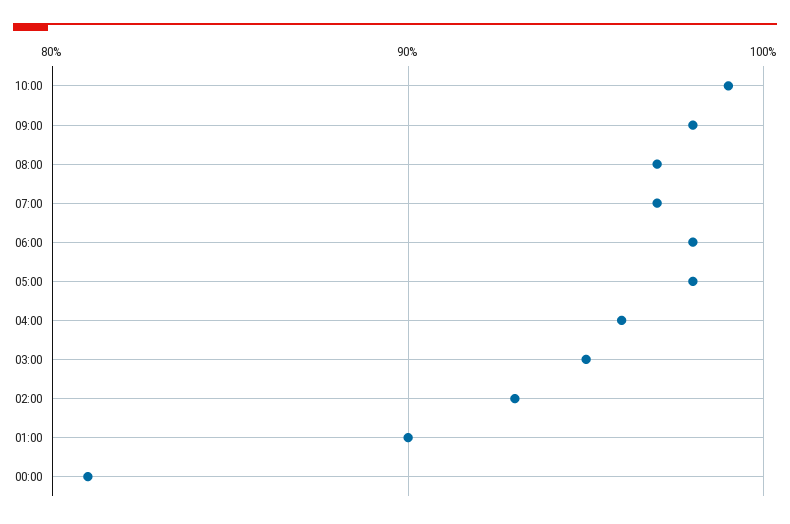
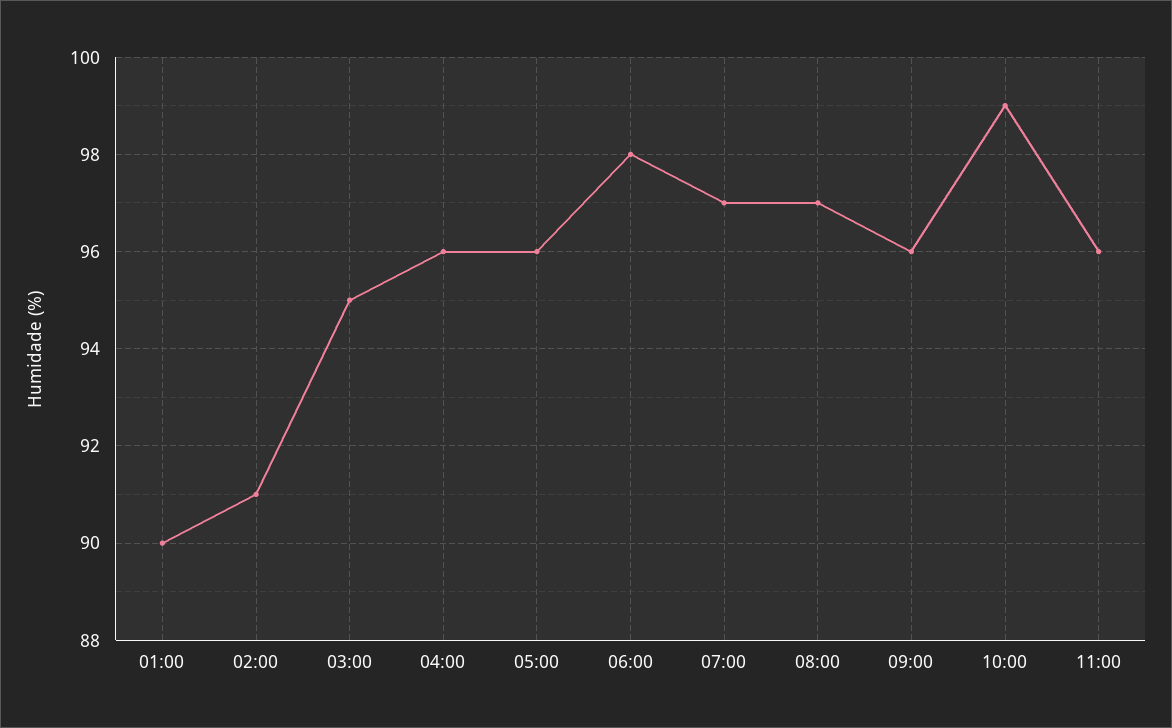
09:00: 98 -> 96
05:00: 98 -> 96
02:00: 93 -> 91
00:00: 81 -> none
11:00: none -> 96

